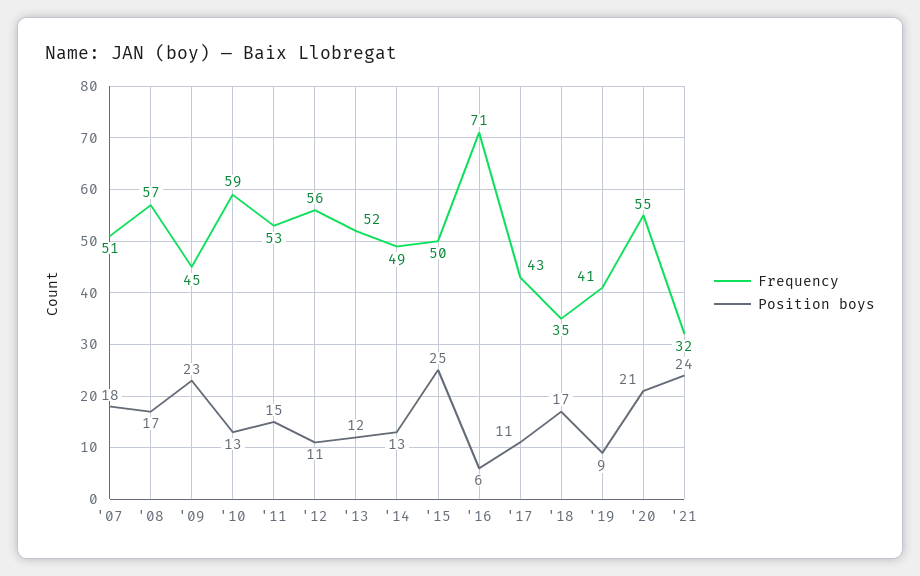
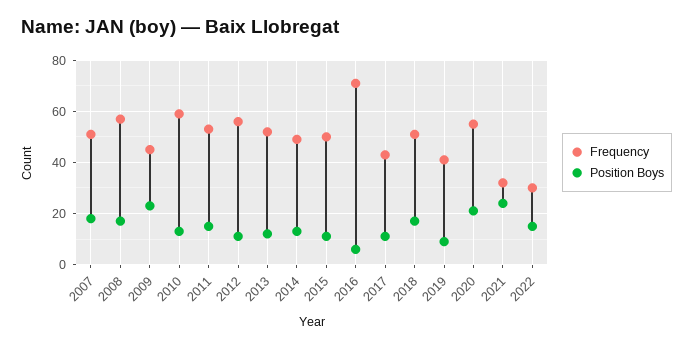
Position boys, '15: 25 -> 10
Frequency, '18: 35 -> 50
Frequency, 2022: none -> 30
Position boys, 2022: none -> 15

